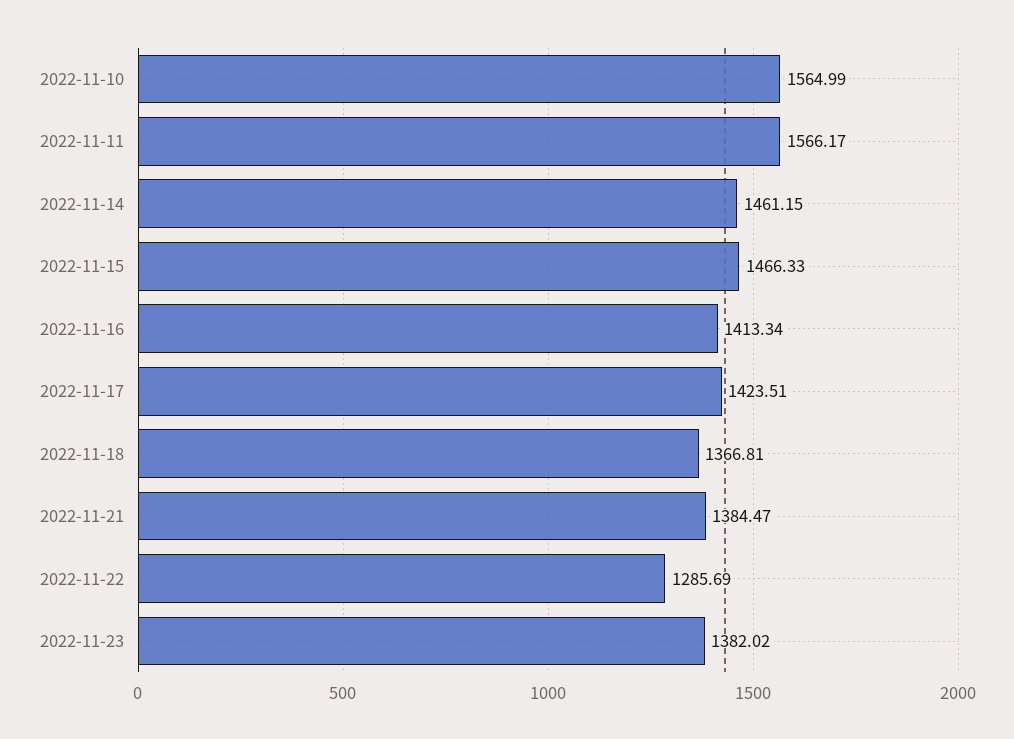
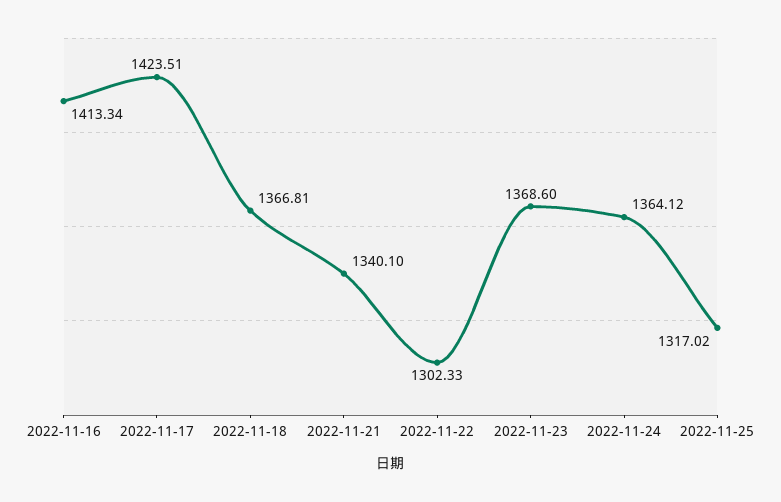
2022-11-10: 1564.99 -> none
2022-11-11: 1566.17 -> none
2022-11-14: 1461.15 -> none
2022-11-15: 1466.33 -> none
2022-11-21: 1384.47 -> 1340.1
2022-11-22: 1285.69 -> 1302.33
2022-11-23: 1382.02 -> 1368.6
2022-11-24: none -> 1364.12
2022-11-25: none -> 1317.02

